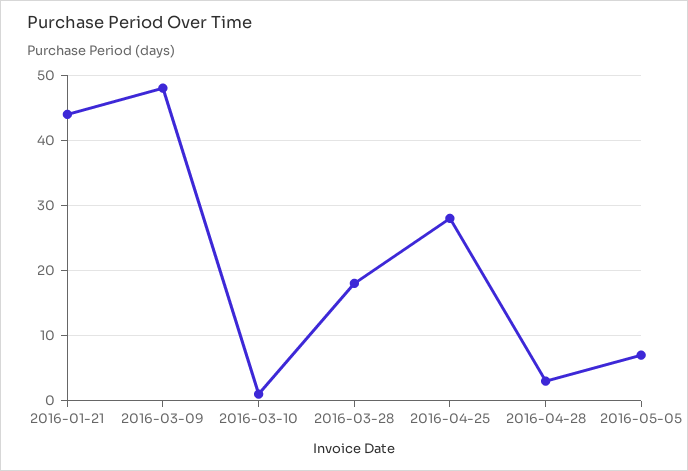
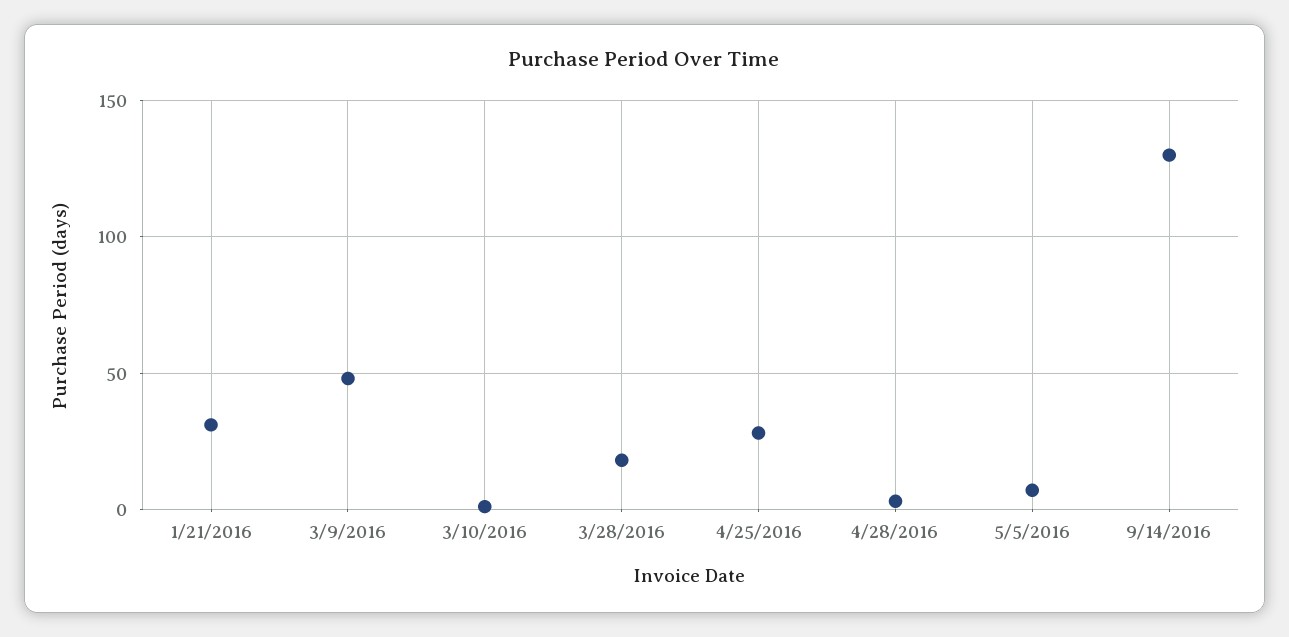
2016-01-21: 44 -> 30
9/14/2016: none -> 130

